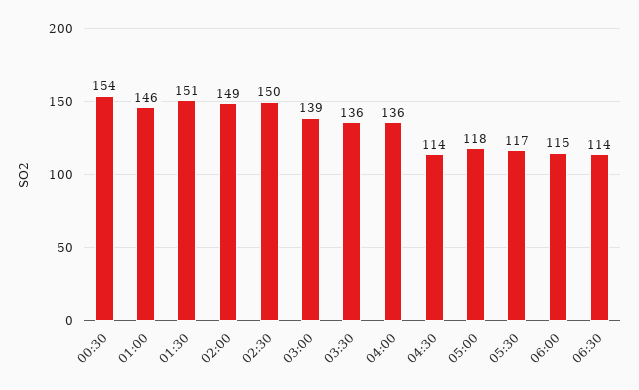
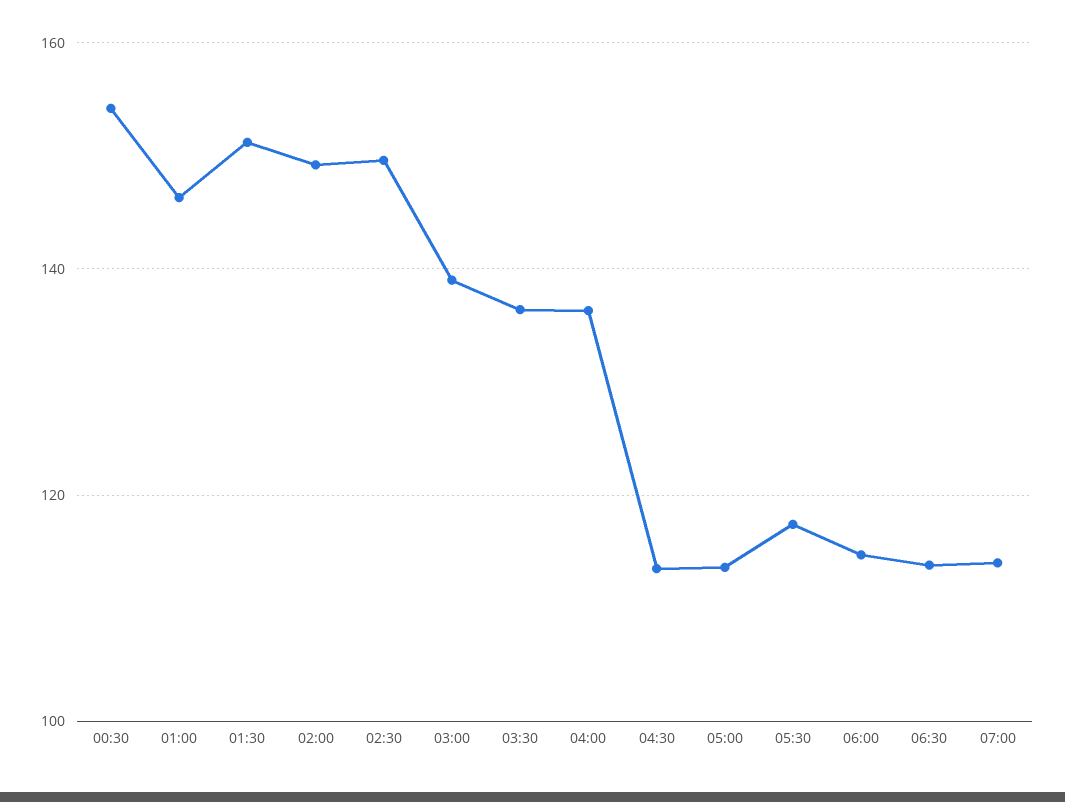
05:00: 118 -> 114
07:00: none -> 114

